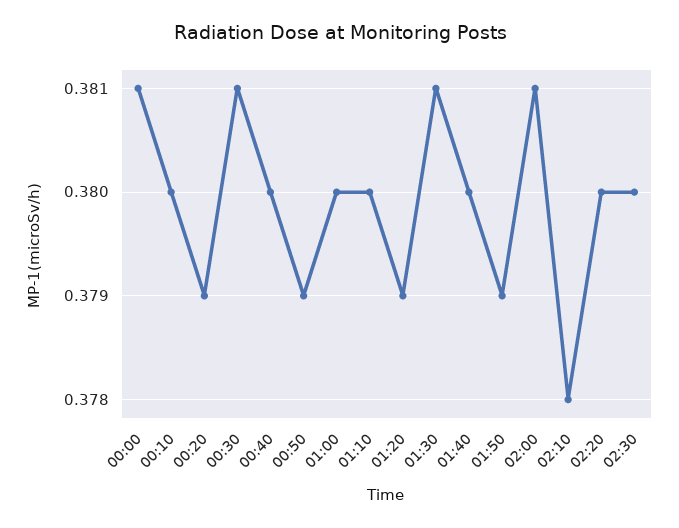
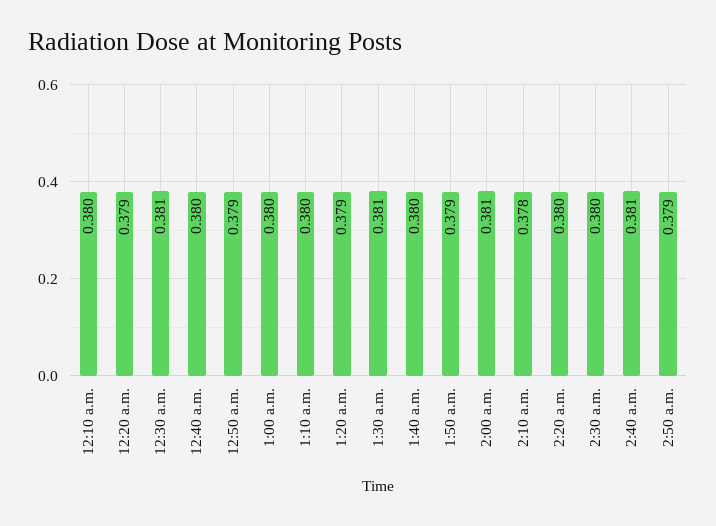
00:00: 0.381 -> none
2:40 a.m.: none -> 0.381
2:50 a.m.: none -> 0.379

